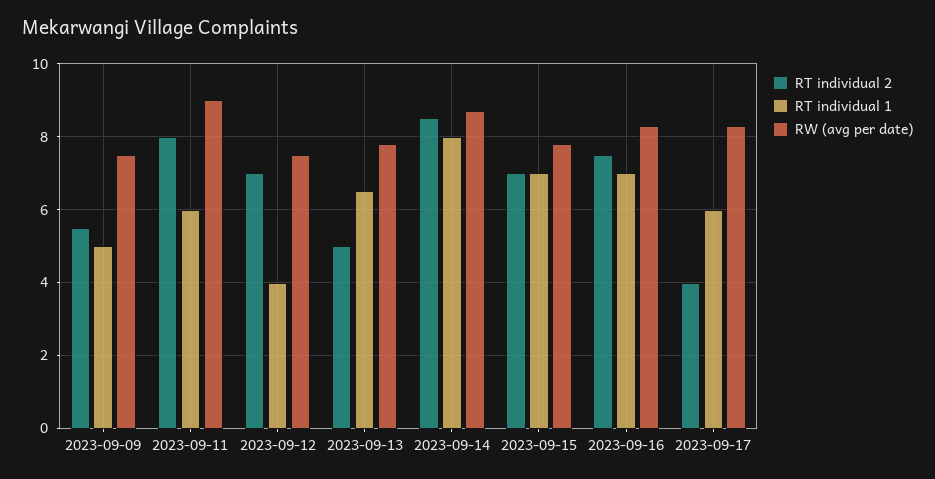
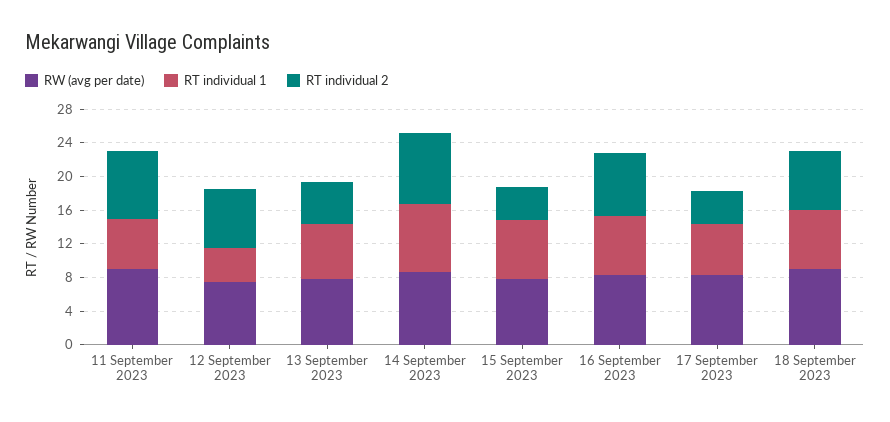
RT individual 2, 2023-09-09: 5.5 -> none
RT individual 1, 2023-09-09: 5 -> none
RW (avg per date), 2023-09-09: 7.5 -> none
RT individual 2, 2023-09-15: 7 -> 4
RW (avg per date), 18 September 2023: none -> 9
RT individual 1, 18 September 2023: none -> 7
RT individual 2, 18 September 2023: none -> 7

